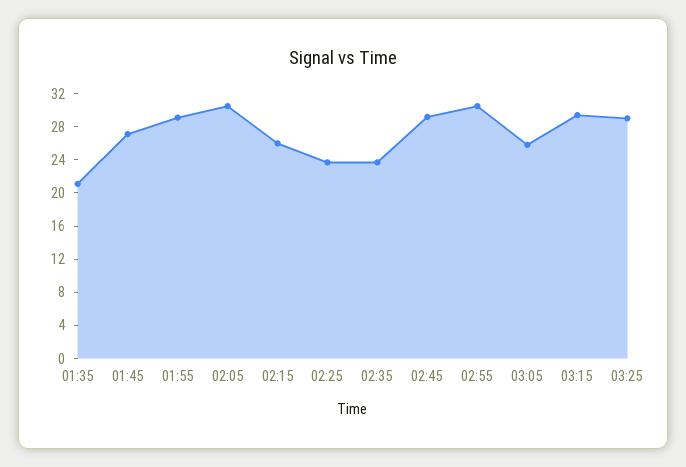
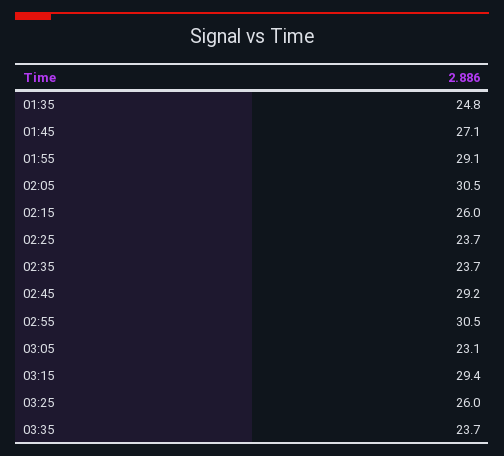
01:35: 21 -> 24.8
03:05: 26 -> 23.1
03:25: 29 -> 26
03:35: none -> 23.7

